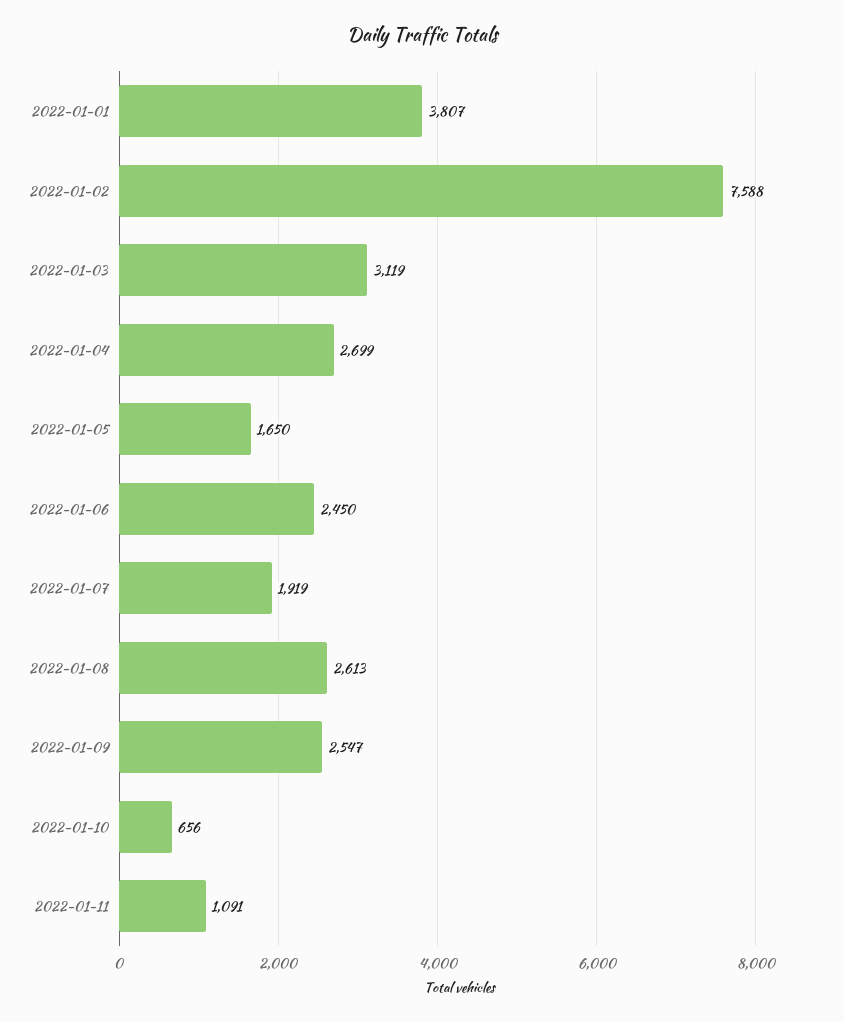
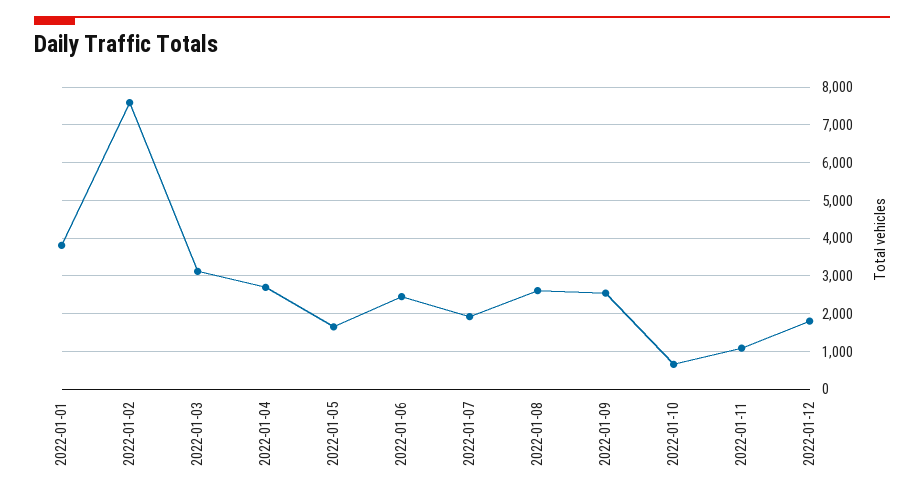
2022-01-12: none -> 1800

